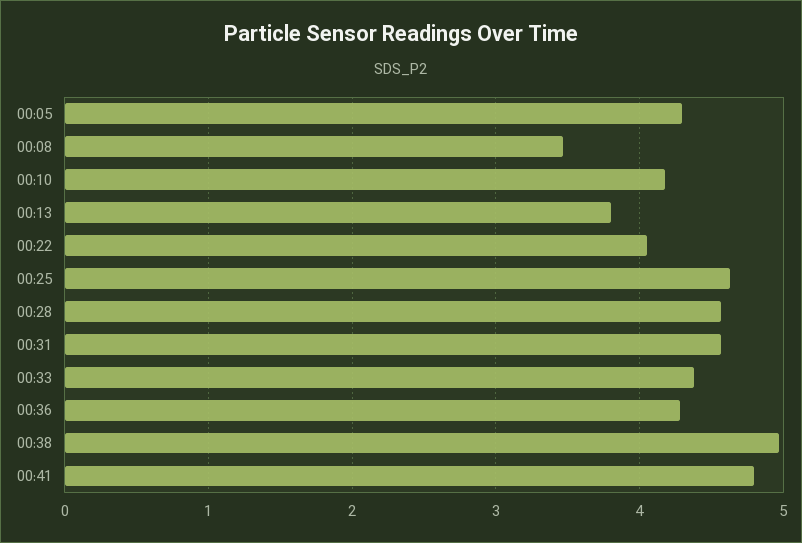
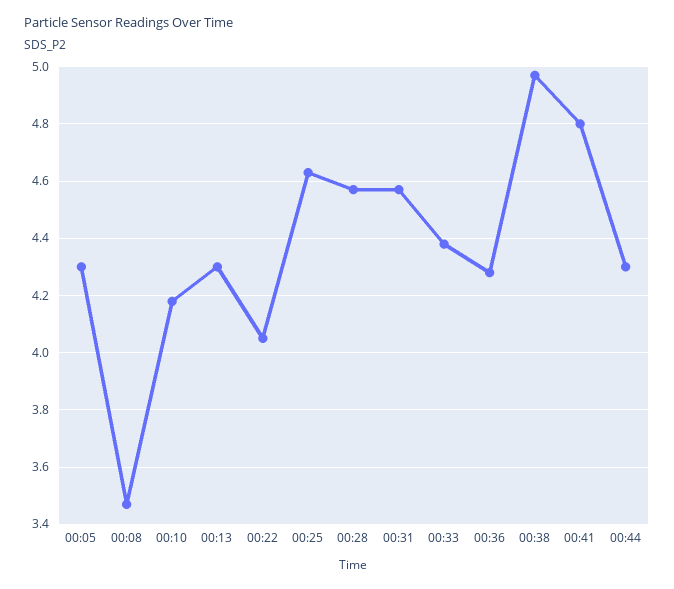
00:13: 3.8 -> 4.3
00:44: none -> 4.3

